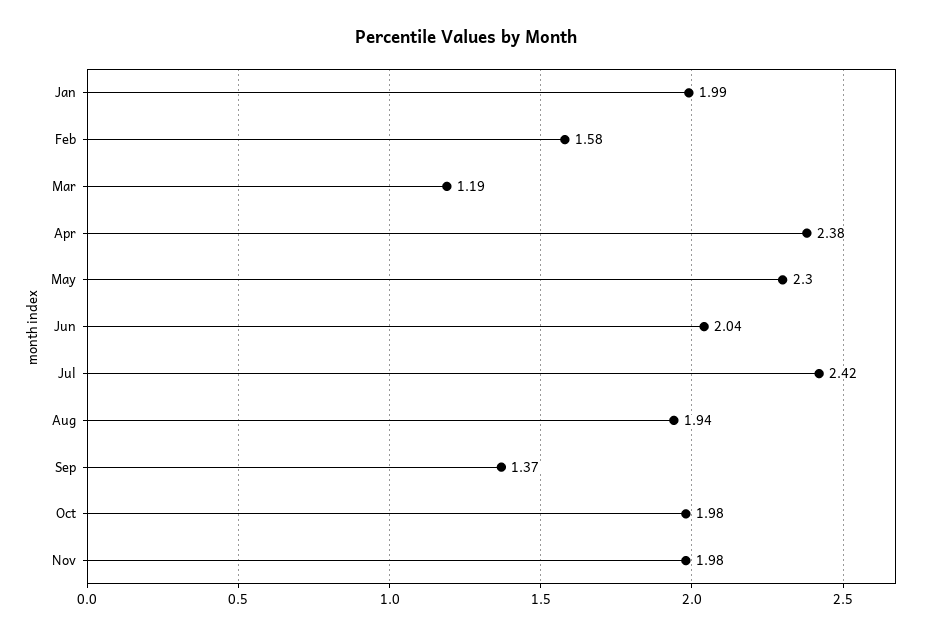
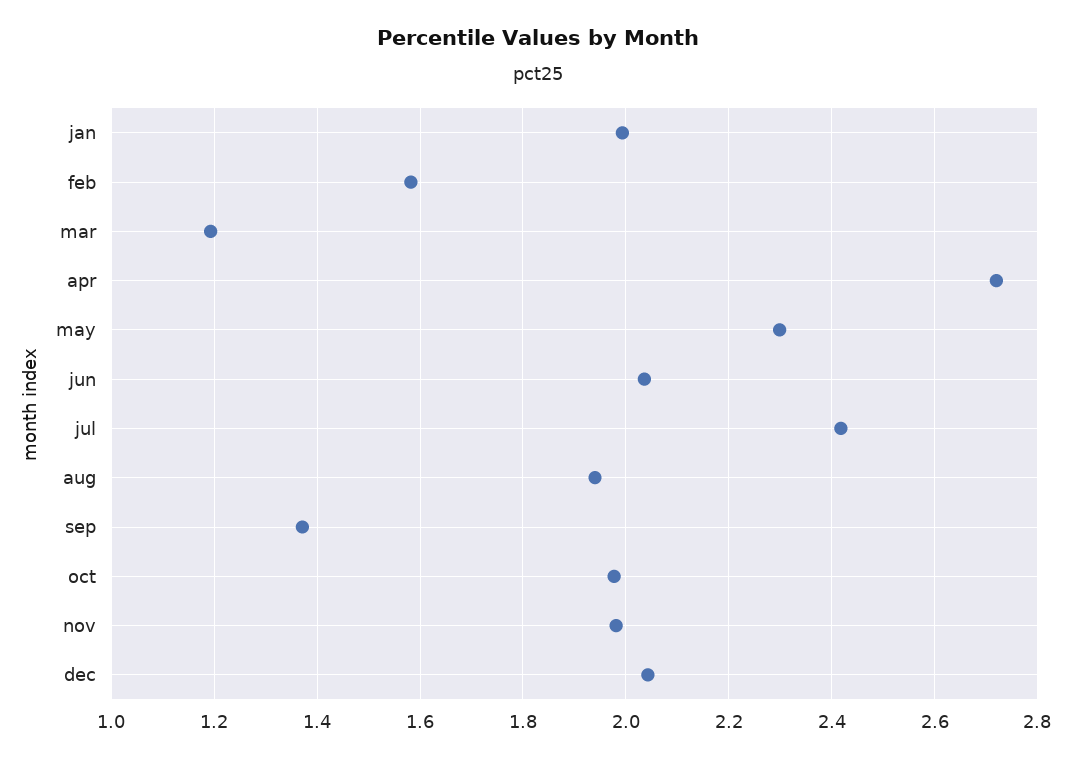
Apr: 2.38 -> 2.72
dec: none -> 2.04

